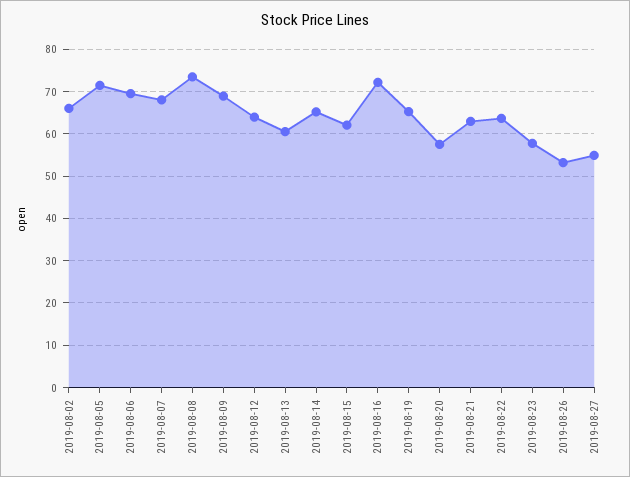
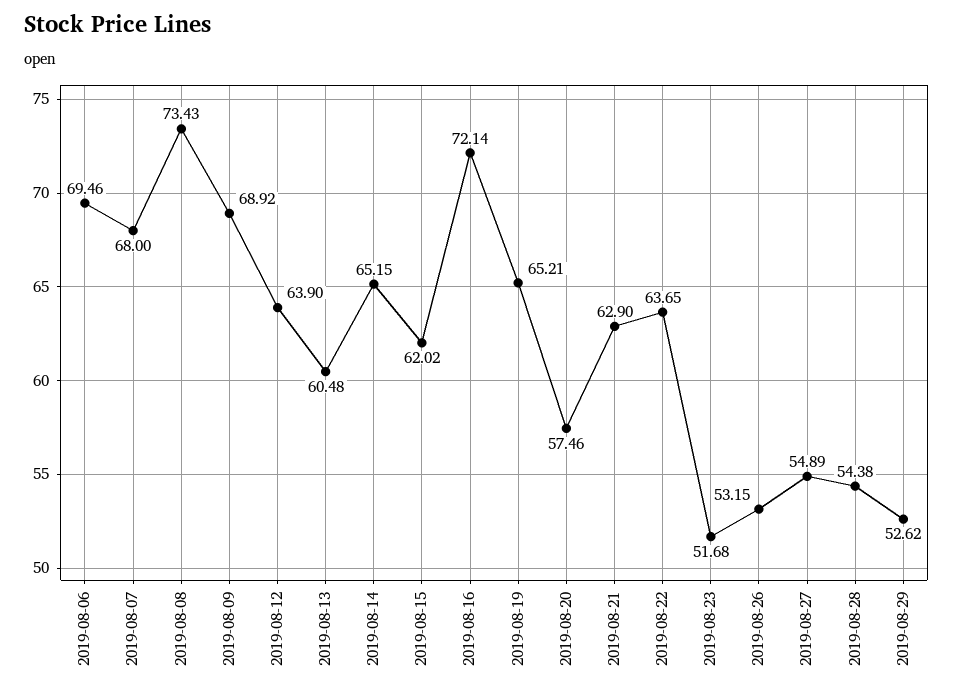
2019-08-02: 66 -> none
2019-08-05: 72 -> none
2019-08-23: 58 -> 51.68
2019-08-28: none -> 54.38
2019-08-29: none -> 52.62

